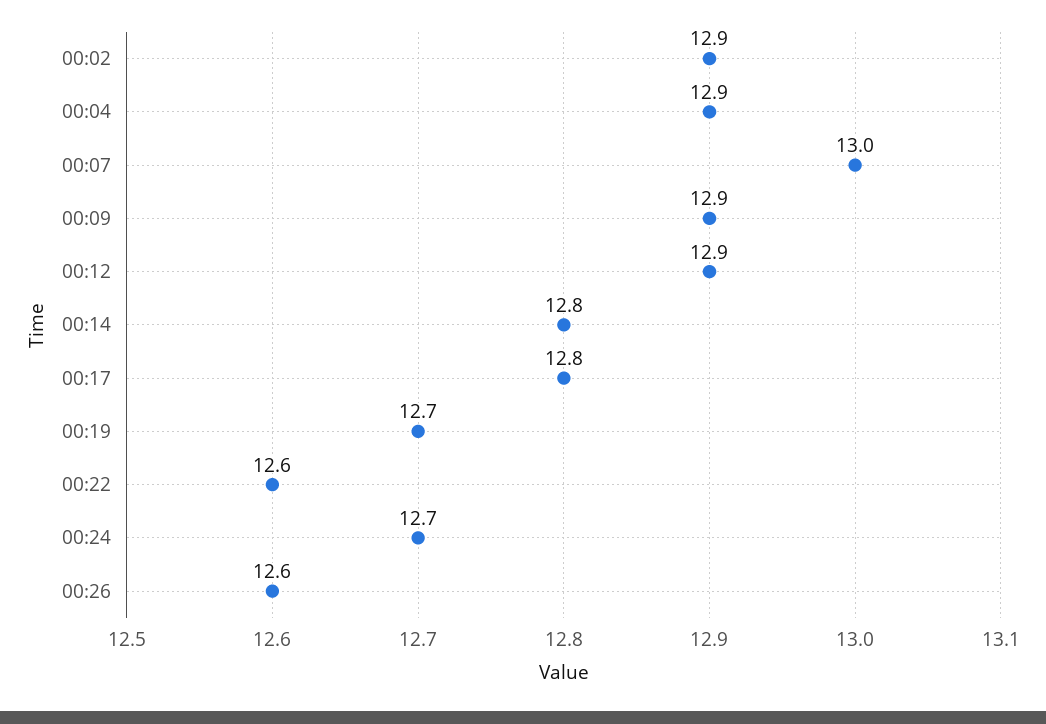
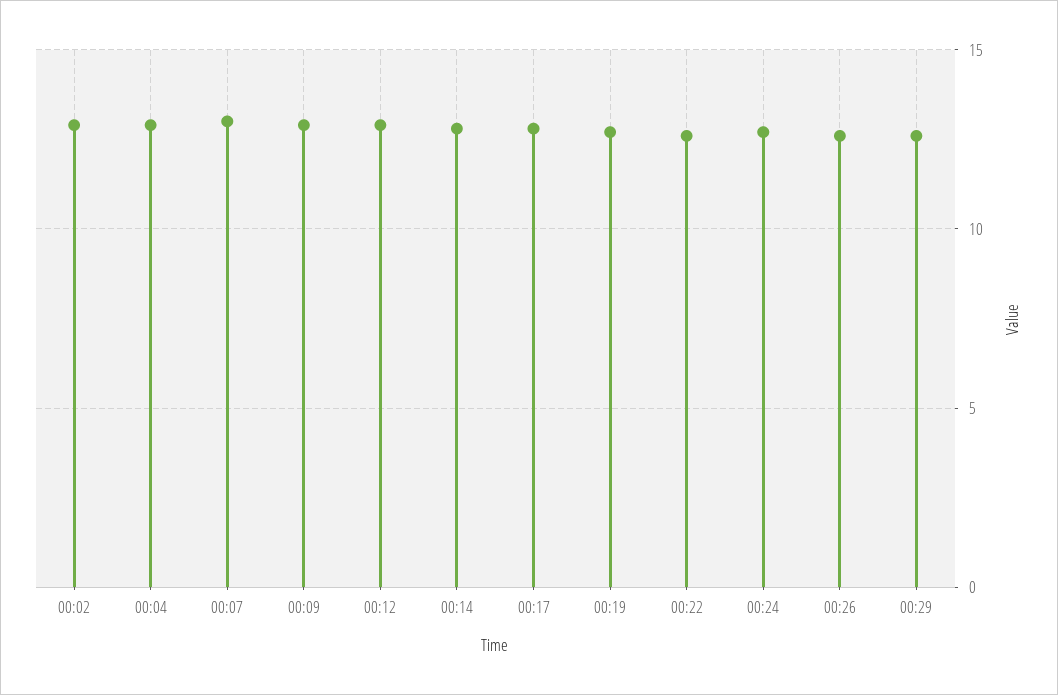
00:29: none -> 12.5

